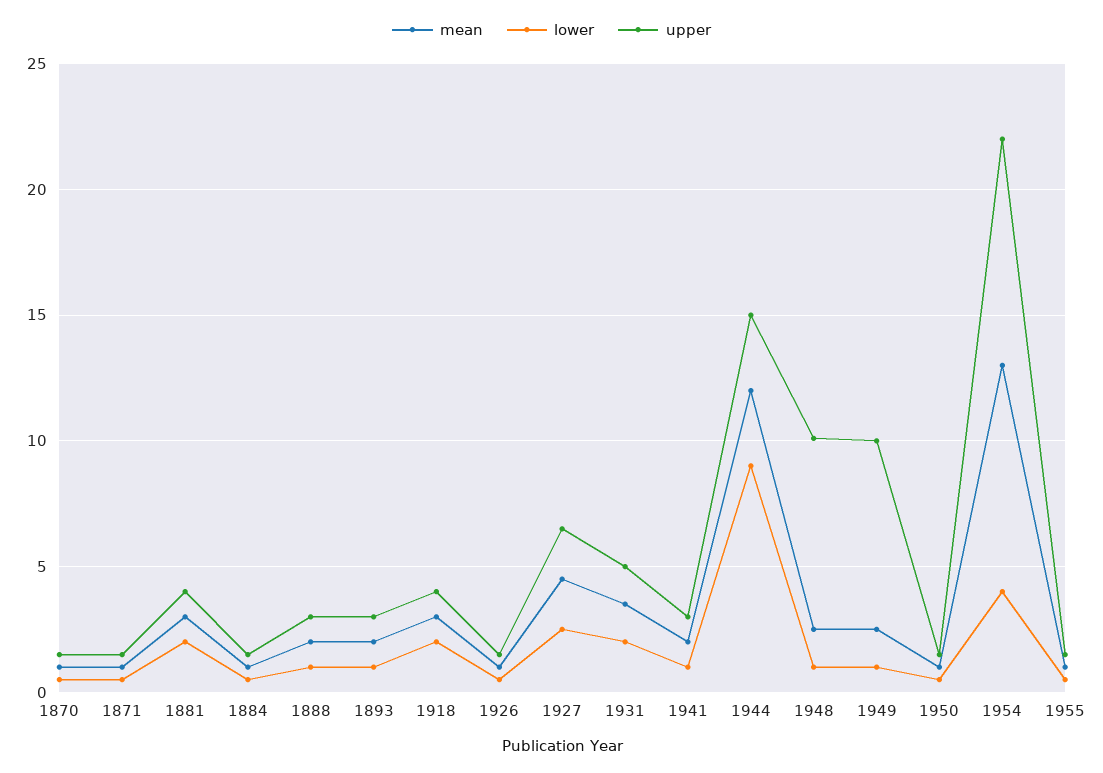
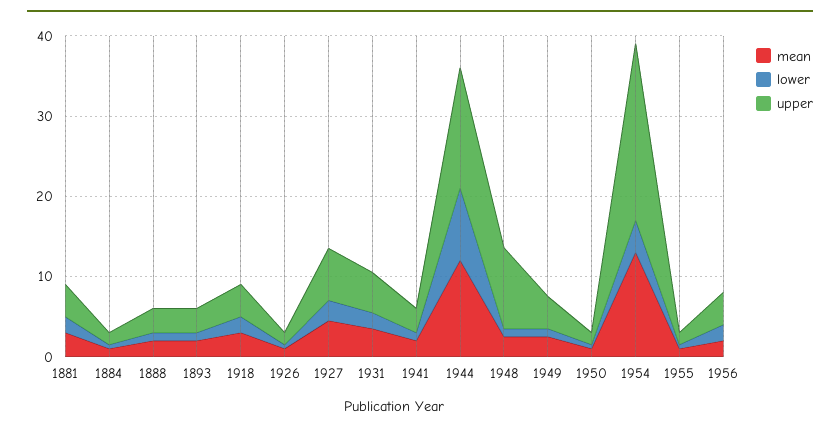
mean, 1870: 1 -> none
lower, 1870: 0.5 -> none
upper, 1870: 1.5 -> none
mean, 1871: 1 -> none
lower, 1871: 0.5 -> none
upper, 1871: 1.5 -> none
upper, 1949: 10 -> 4
mean, 1956: none -> 2
lower, 1956: none -> 2
upper, 1956: none -> 4

